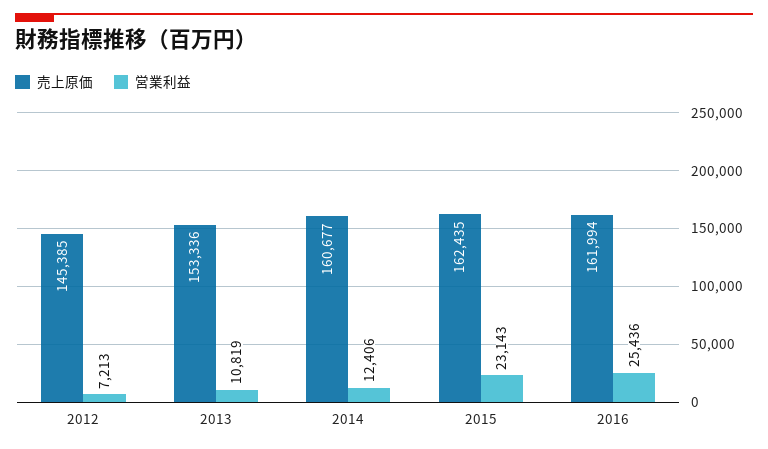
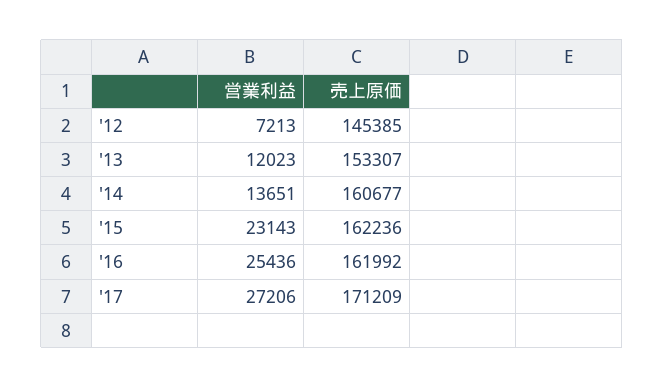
売上原価, 2013: 153336 -> 153307
営業利益, 2013: 10819 -> 12023
営業利益, 2014: 12406 -> 13651
売上原価, 2015: 162435 -> 162236
売上原価, 2016: 161994 -> 161992
営業利益, '17: none -> 27206
売上原価, '17: none -> 171209

